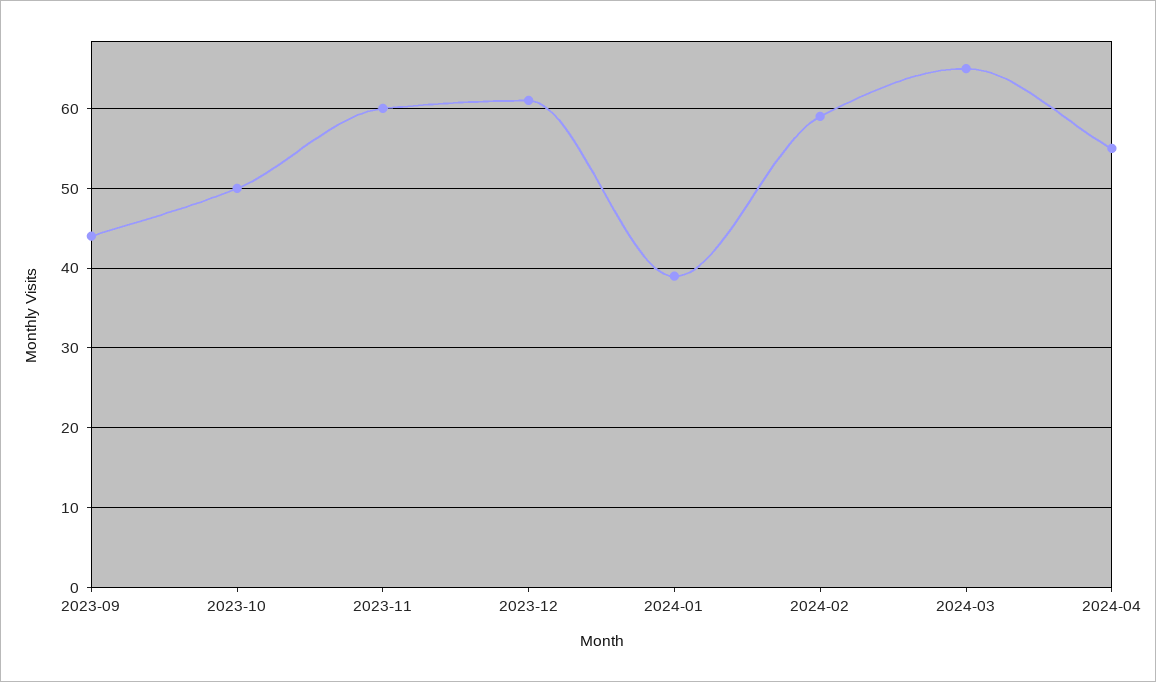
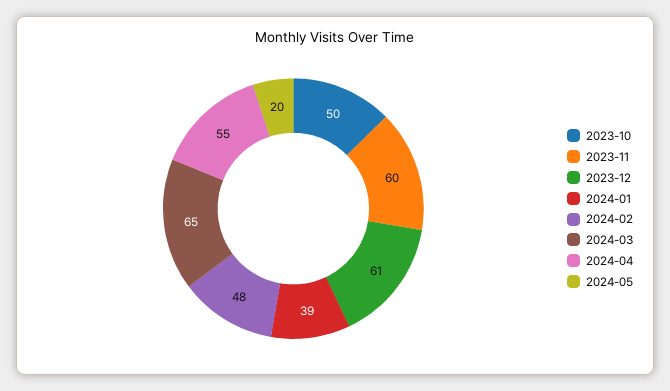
2023-09: 44 -> none
2024-02: 59 -> 48
2024-05: none -> 20

